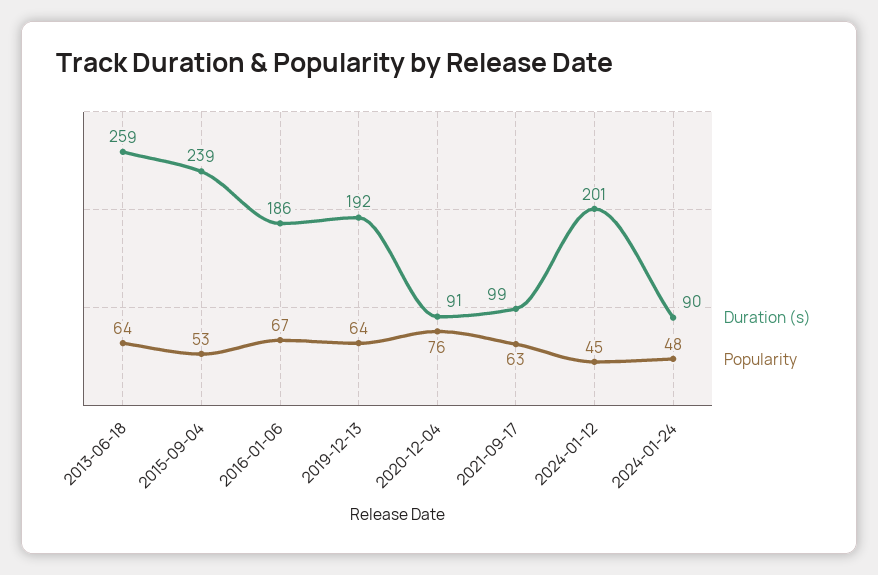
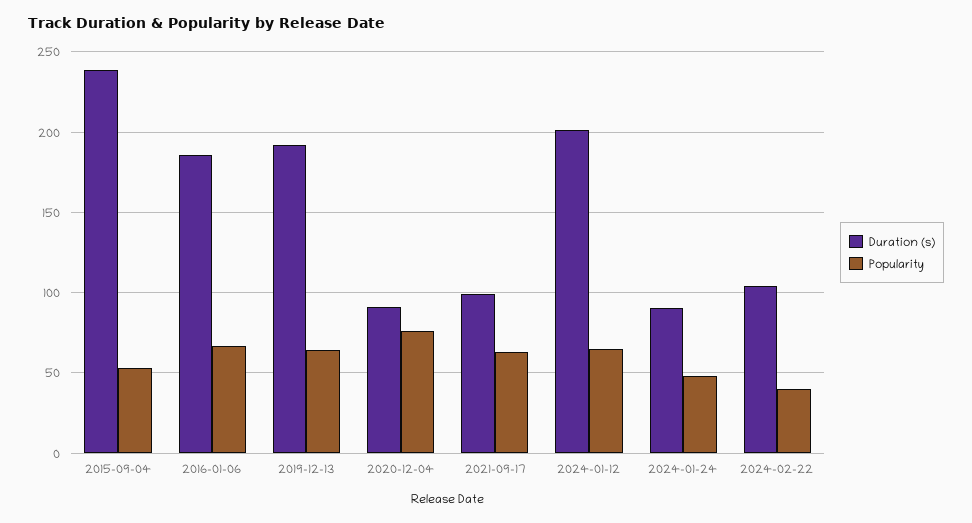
Duration (s), 2013-06-18: 259 -> none
Popularity, 2013-06-18: 64 -> none
Popularity, 2024-01-12: 45 -> 65
Duration (s), 2024-02-22: none -> 105
Popularity, 2024-02-22: none -> 40

